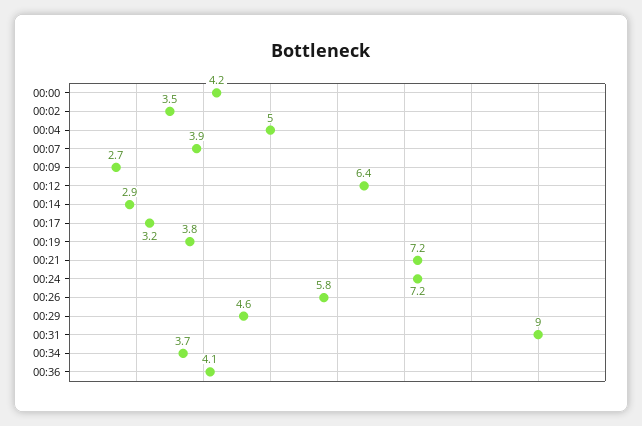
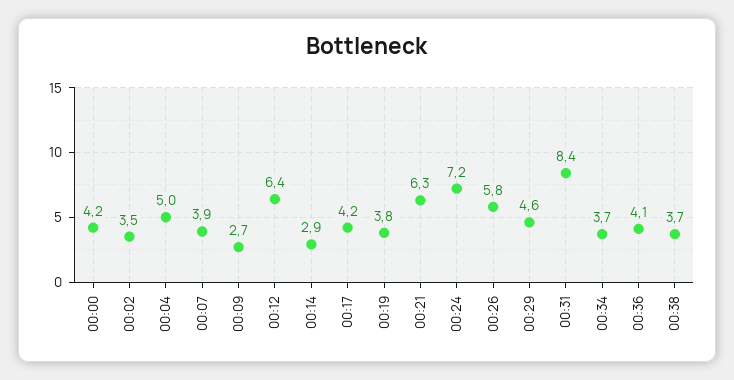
00:17: 3.2 -> 4.2
00:21: 7.2 -> 6.3
00:31: 9 -> 8.4
00:38: none -> 3.7

